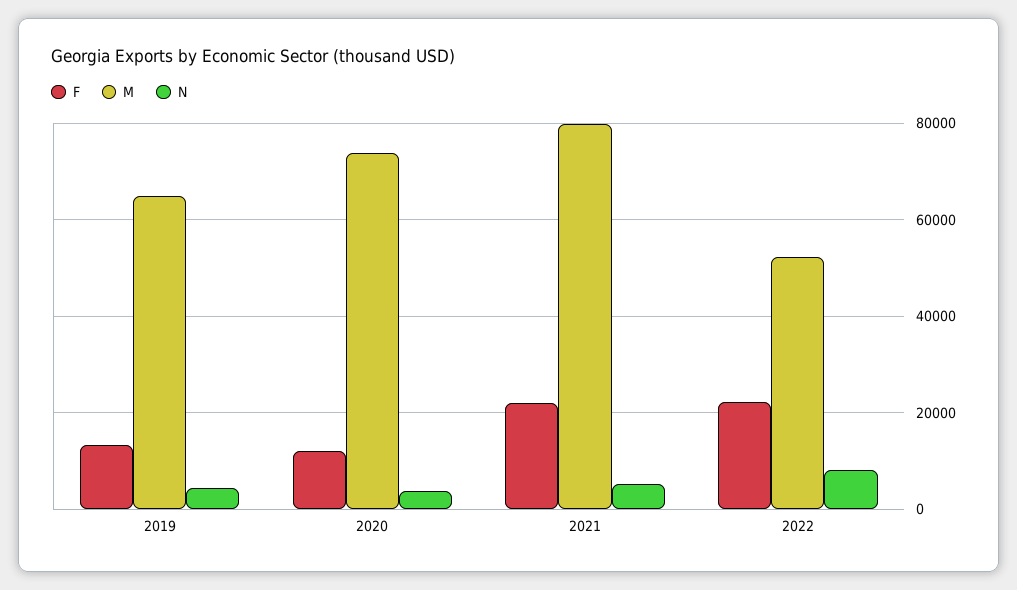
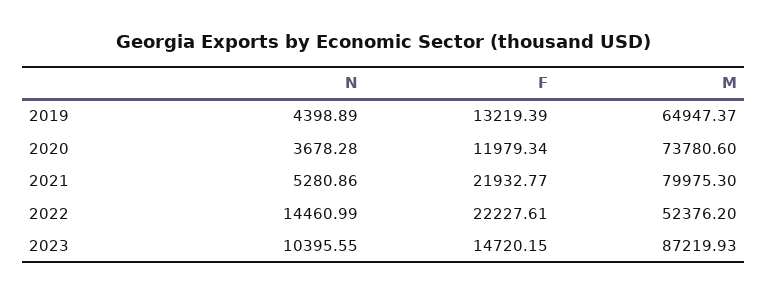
N, 2022: 8000 -> 14460.99
N, 2023: none -> 10395.55
F, 2023: none -> 14720.15
M, 2023: none -> 87219.93

